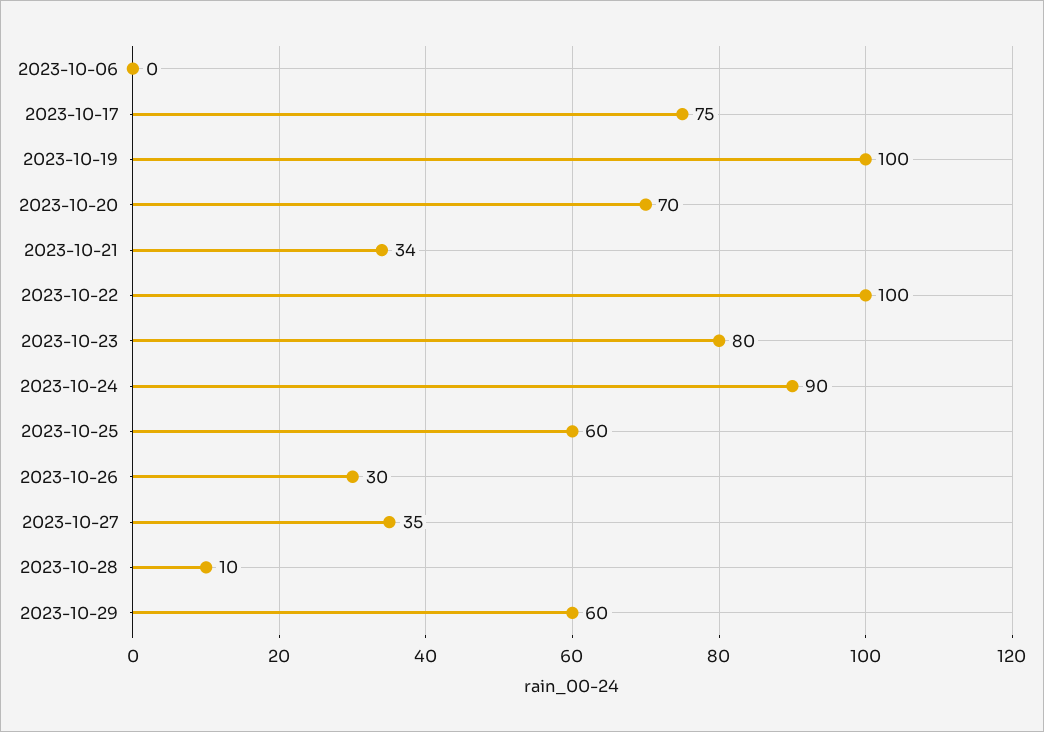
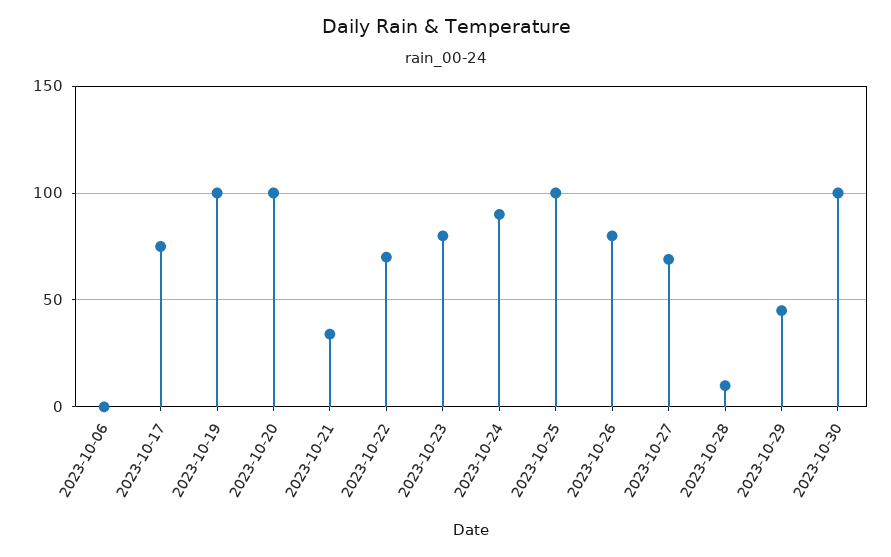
2023-10-20: 70 -> 100
2023-10-22: 100 -> 70
2023-10-25: 60 -> 100
2023-10-26: 30 -> 80
2023-10-27: 35 -> 70
2023-10-29: 60 -> 45
2023-10-30: none -> 100

